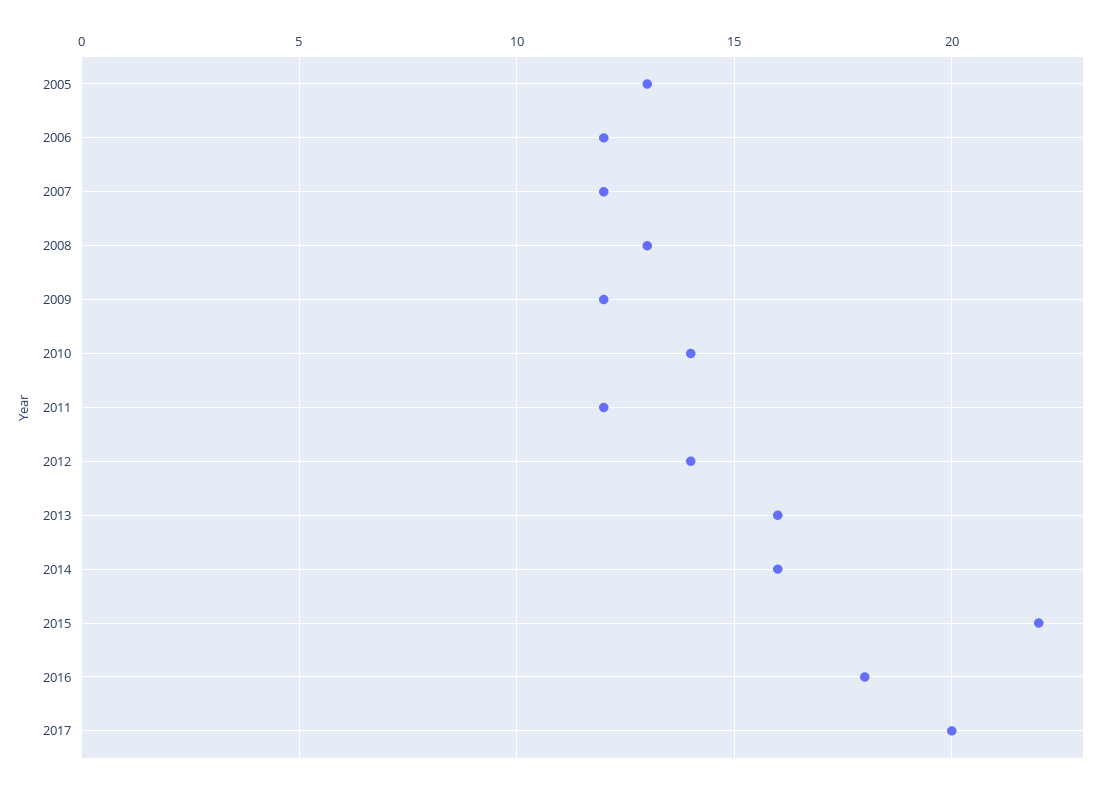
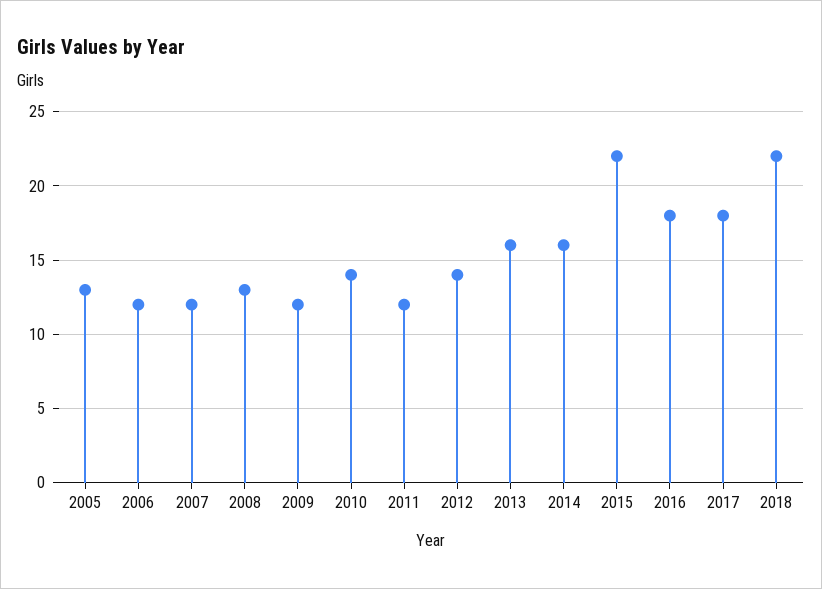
2017: 20 -> 18
2018: none -> 22

